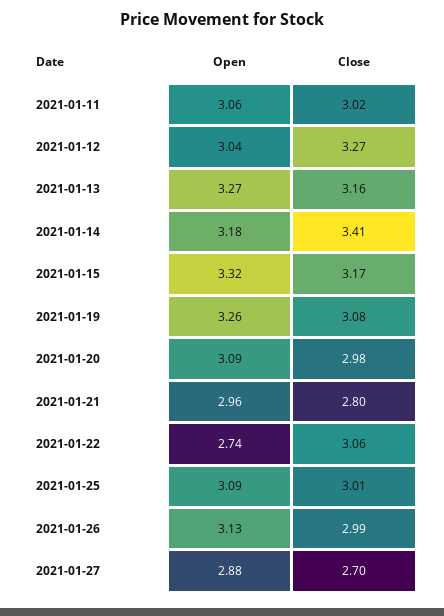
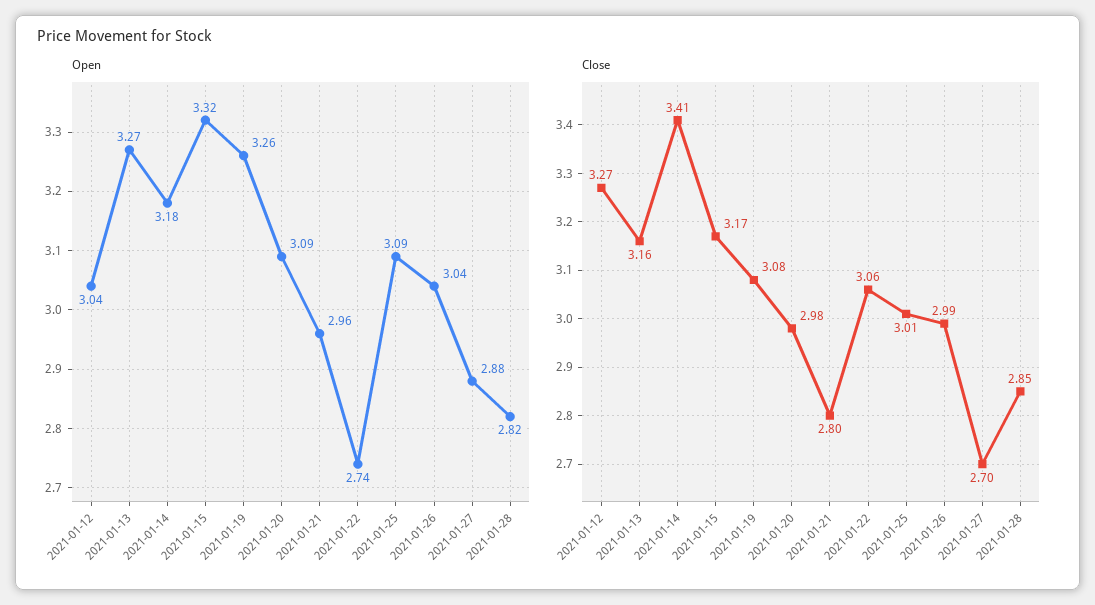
Open, 2021-01-11: 3.06 -> none
Close, 2021-01-11: 3.02 -> none
Open, 2021-01-26: 3.13 -> 3.04
Open, 2021-01-28: none -> 2.82
Close, 2021-01-28: none -> 2.85

